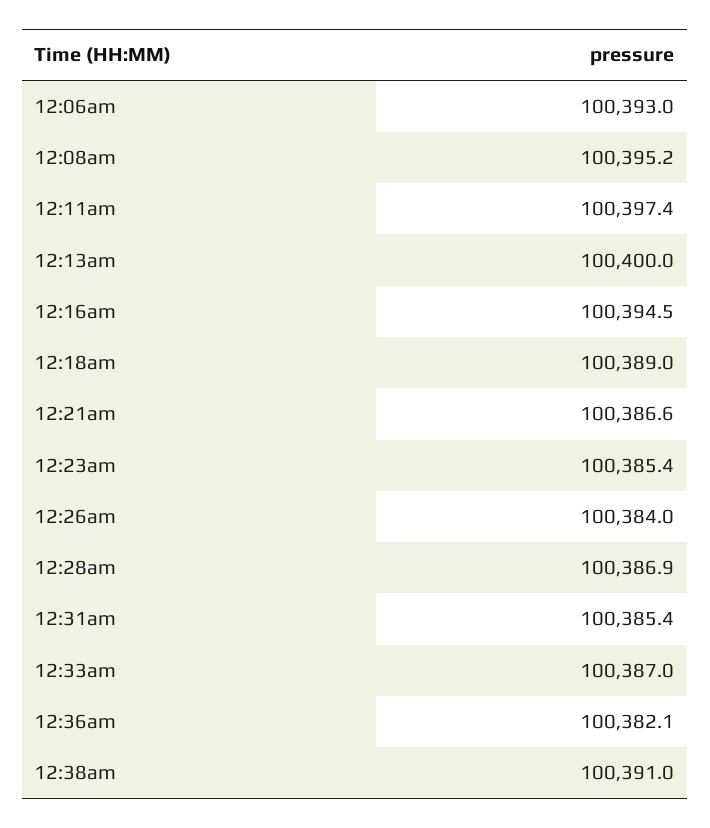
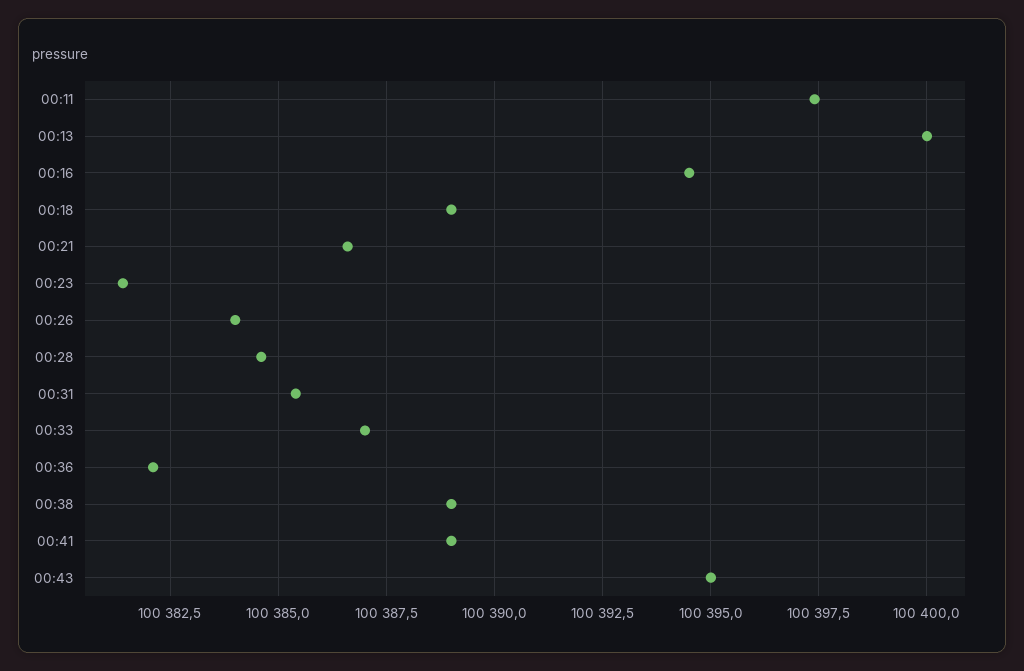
12:06am: 100393 -> none
12:08am: 100395.2 -> none
12:23am: 100385.4 -> 100381.5
12:28am: 100386.9 -> 100384.5
12:38am: 100391 -> 100389
00:41: none -> 100389
00:43: none -> 100395

